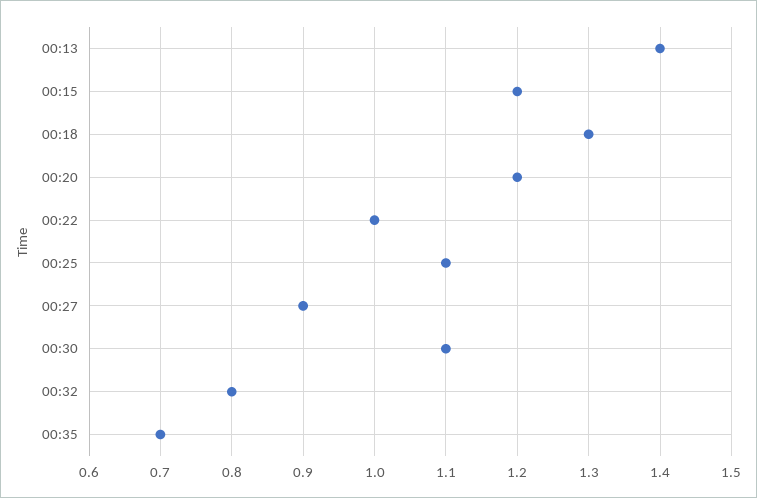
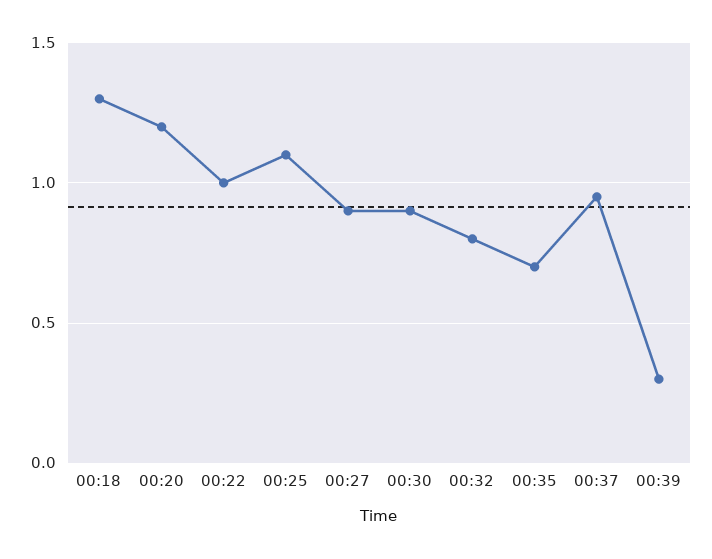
00:13: 1.4 -> none
00:15: 1.2 -> none
00:30: 1.1 -> 0.9
00:37: none -> 0.95
00:39: none -> 0.3

